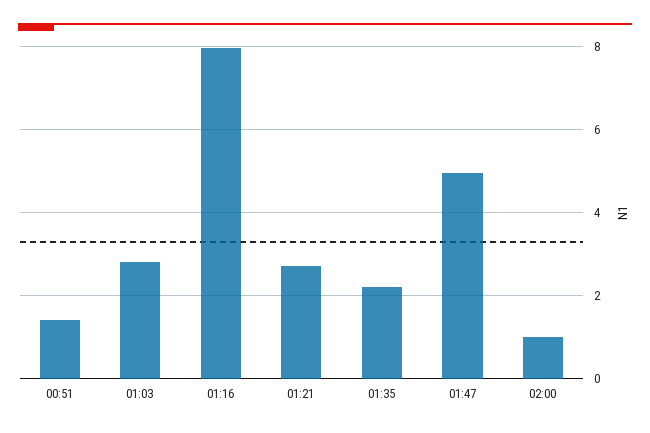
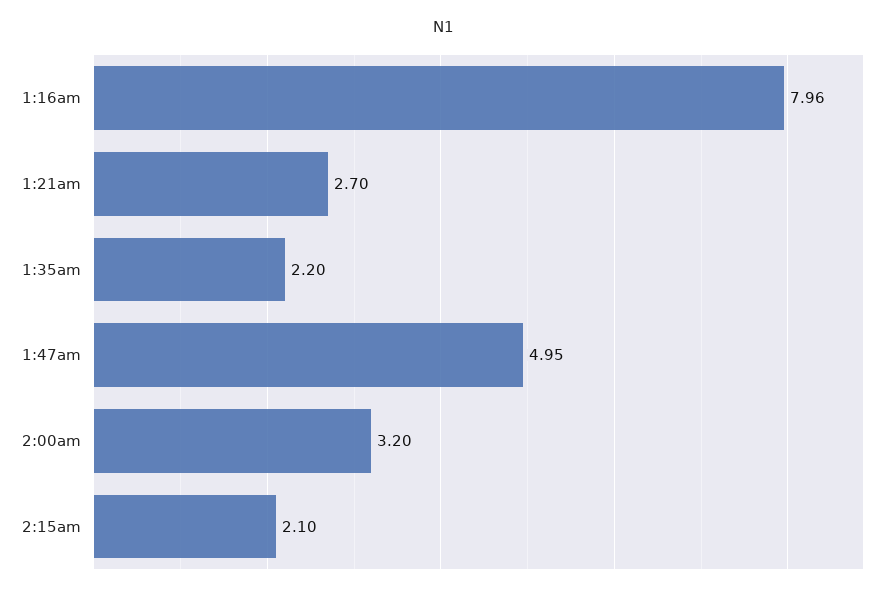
00:51: 1.4 -> none
01:03: 2.8 -> none
02:00: 1 -> 3.2
2:15am: none -> 2.1

